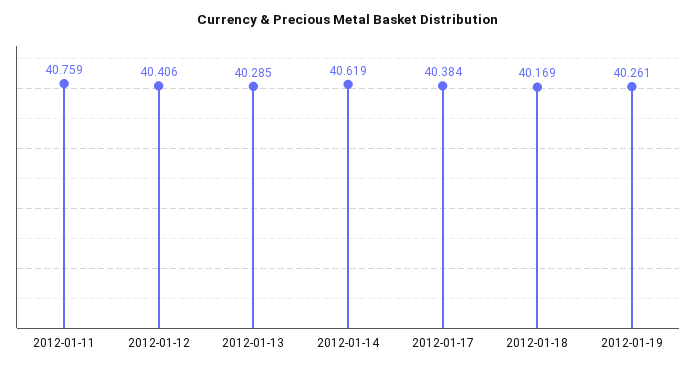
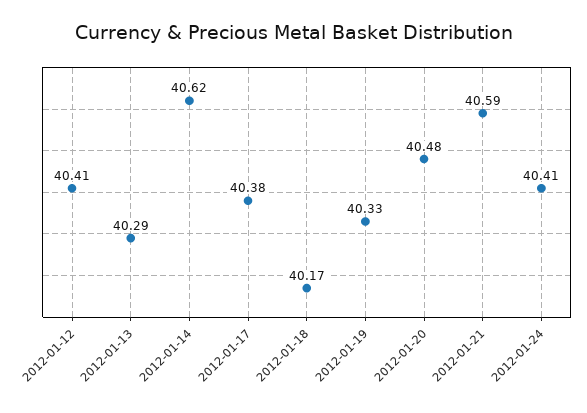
2012-01-11: 40.759 -> none
2012-01-19: 40.261 -> 40.33
2012-01-20: none -> 40.48
2012-01-21: none -> 40.59
2012-01-24: none -> 40.41

